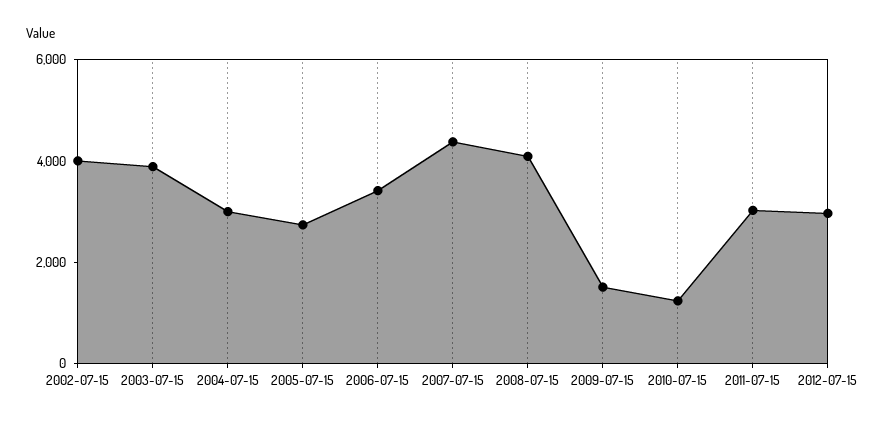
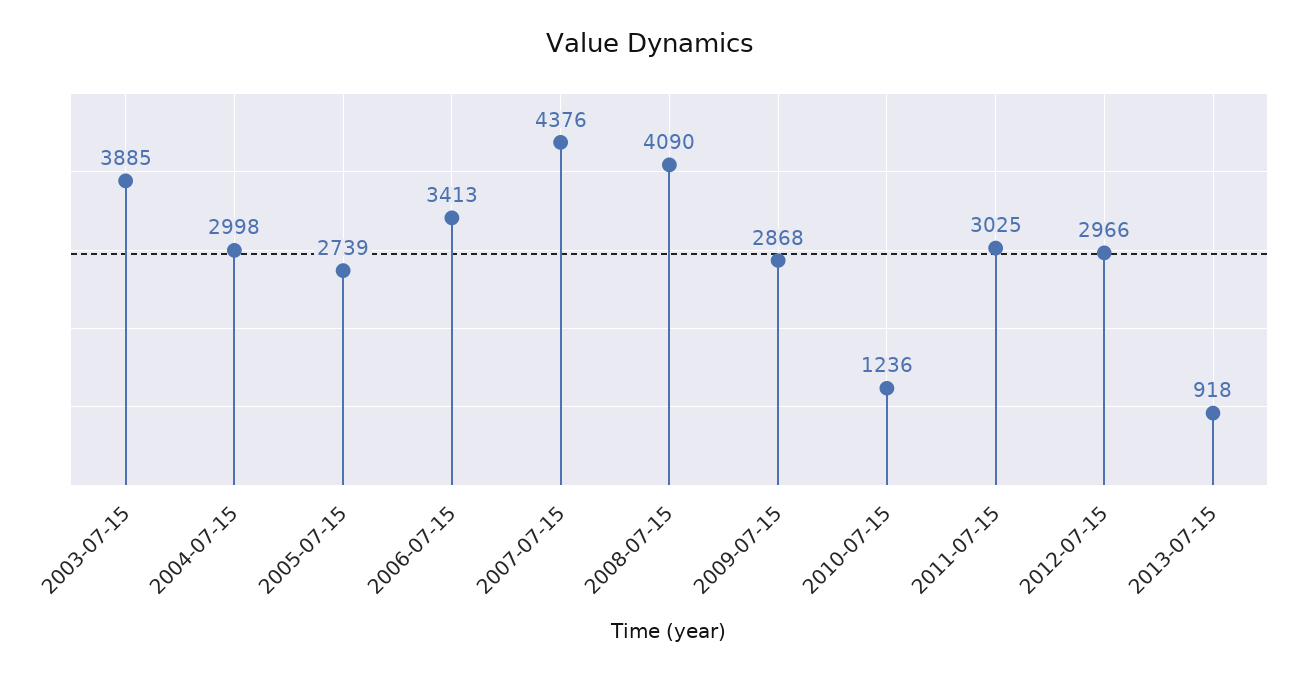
2002-07-15: 4000 -> none
2009-07-15: 1500 -> 2868
2013-07-15: none -> 918

